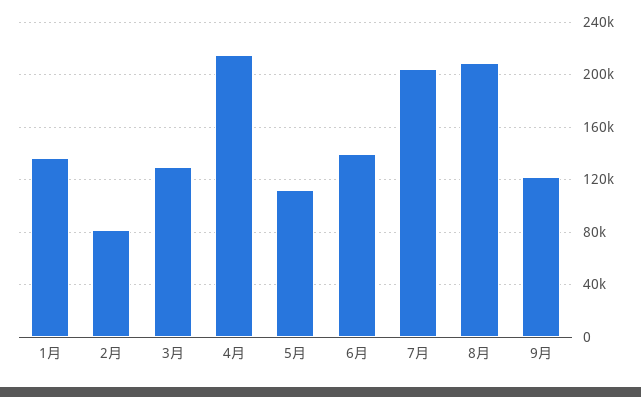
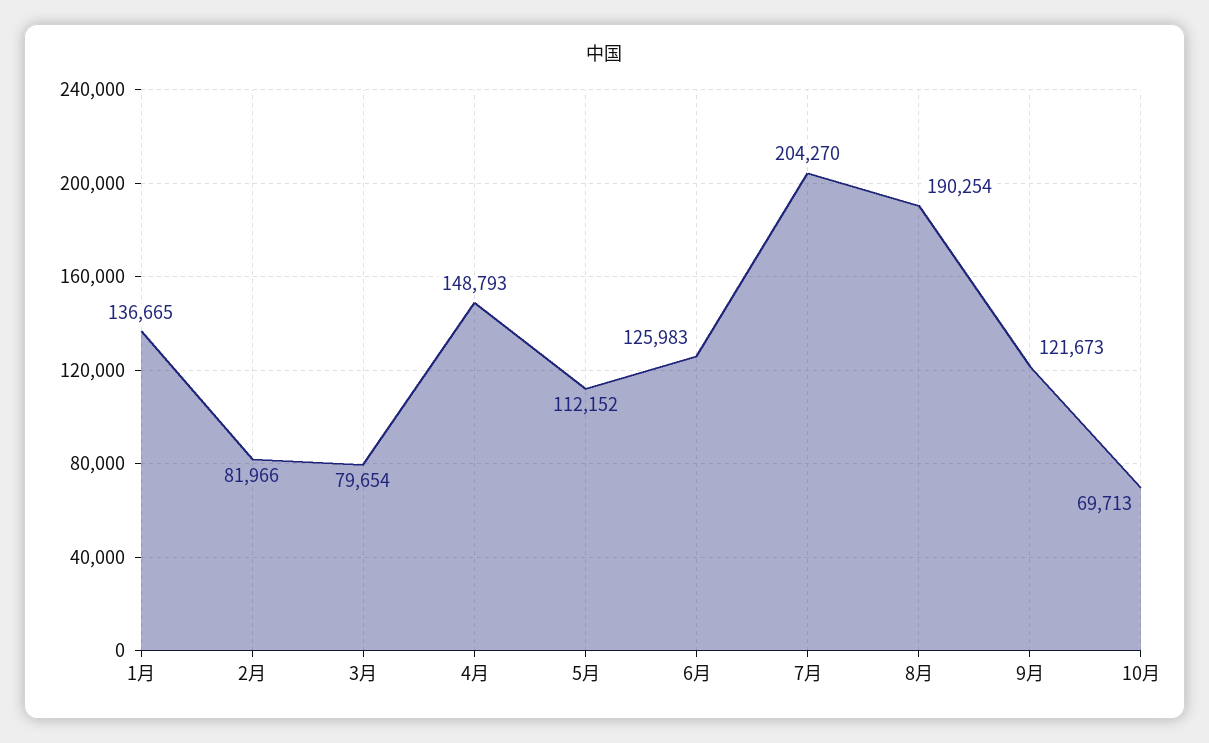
3月: 130000 -> 79654
4月: 215000 -> 148793
6月: 140000 -> 125983
8月: 210000 -> 190254
10月: none -> 69713

